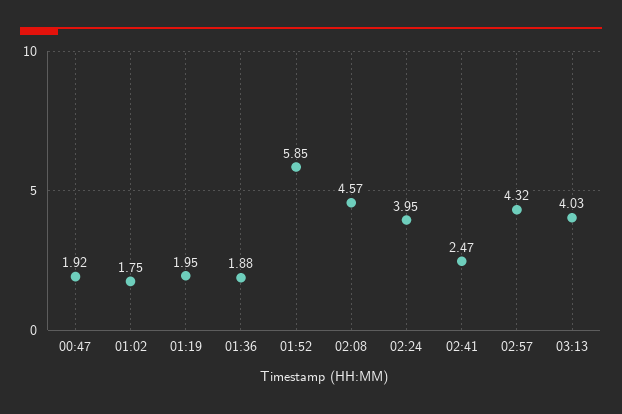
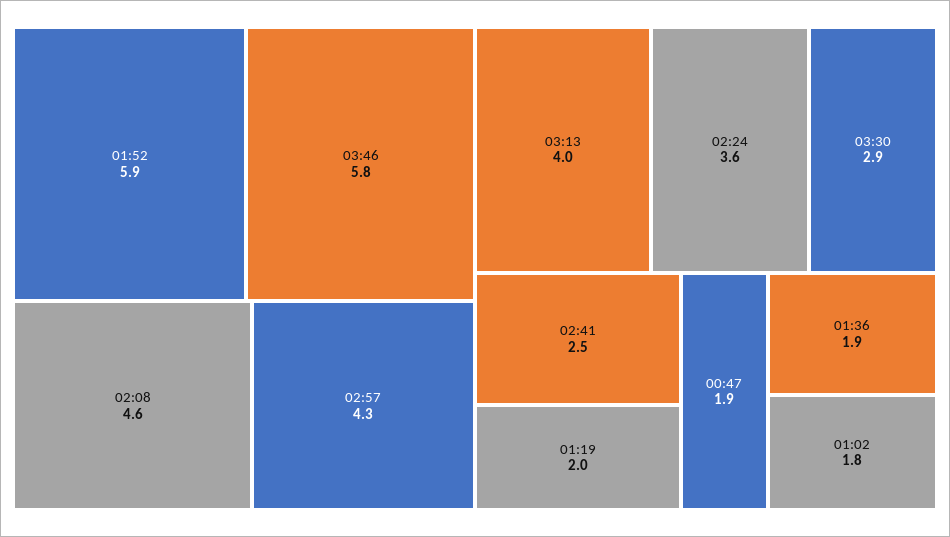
02:24: 3.95 -> 3.6
03:46: none -> 5.8
03:30: none -> 2.9

